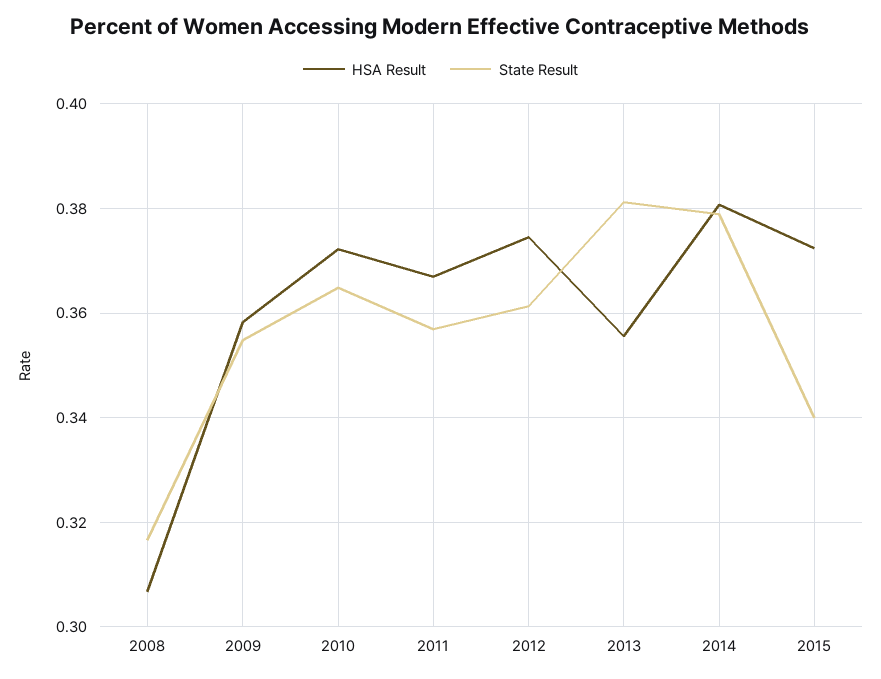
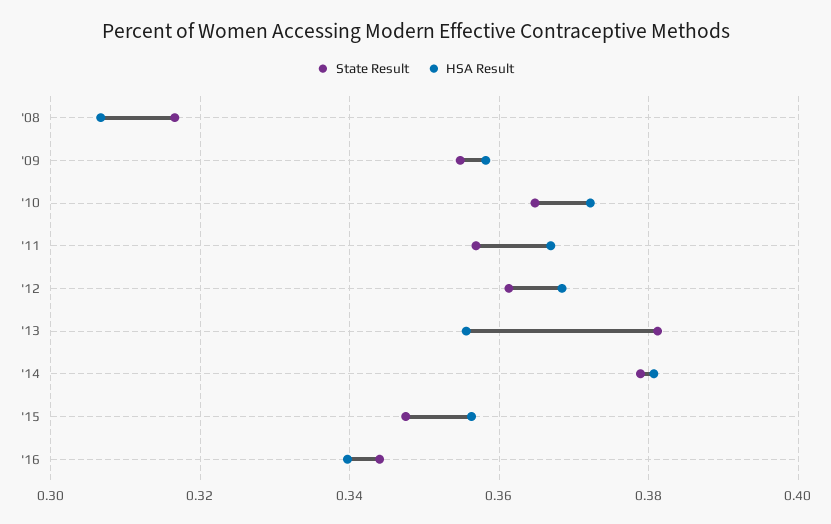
HSA Result, 2012: 0.374 -> 0.368
HSA Result, 2015: 0.372 -> 0.356
State Result, 2015: 0.34 -> 0.348
State Result, '16: none -> 0.344
HSA Result, '16: none -> 0.34

